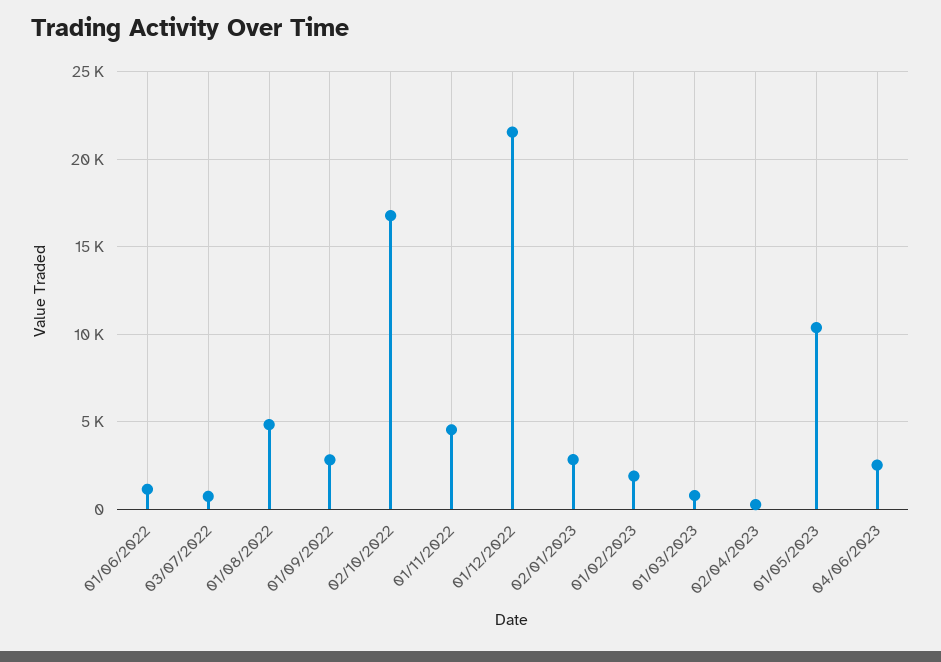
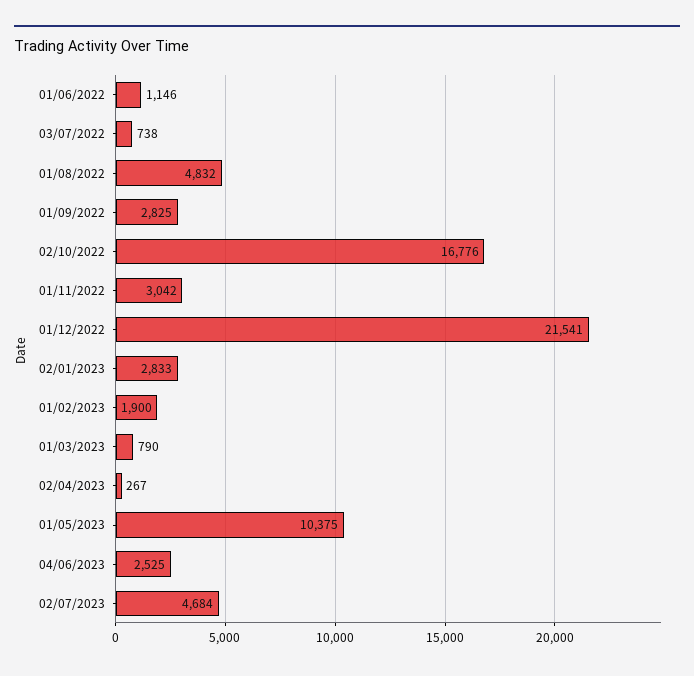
01/11/2022: 4500 -> 3042
02/07/2023: none -> 4684

